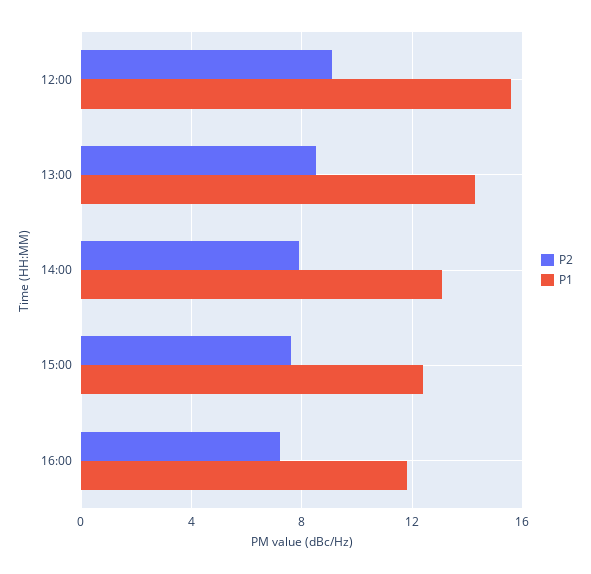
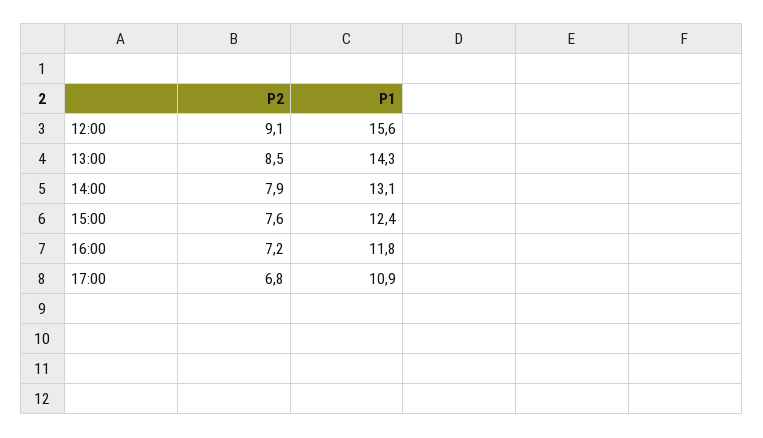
P2, 17:00: none -> 6.8
P1, 17:00: none -> 10.9

